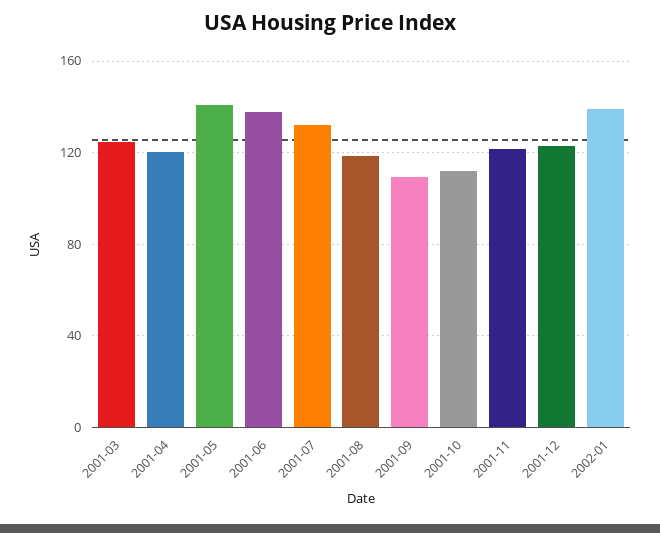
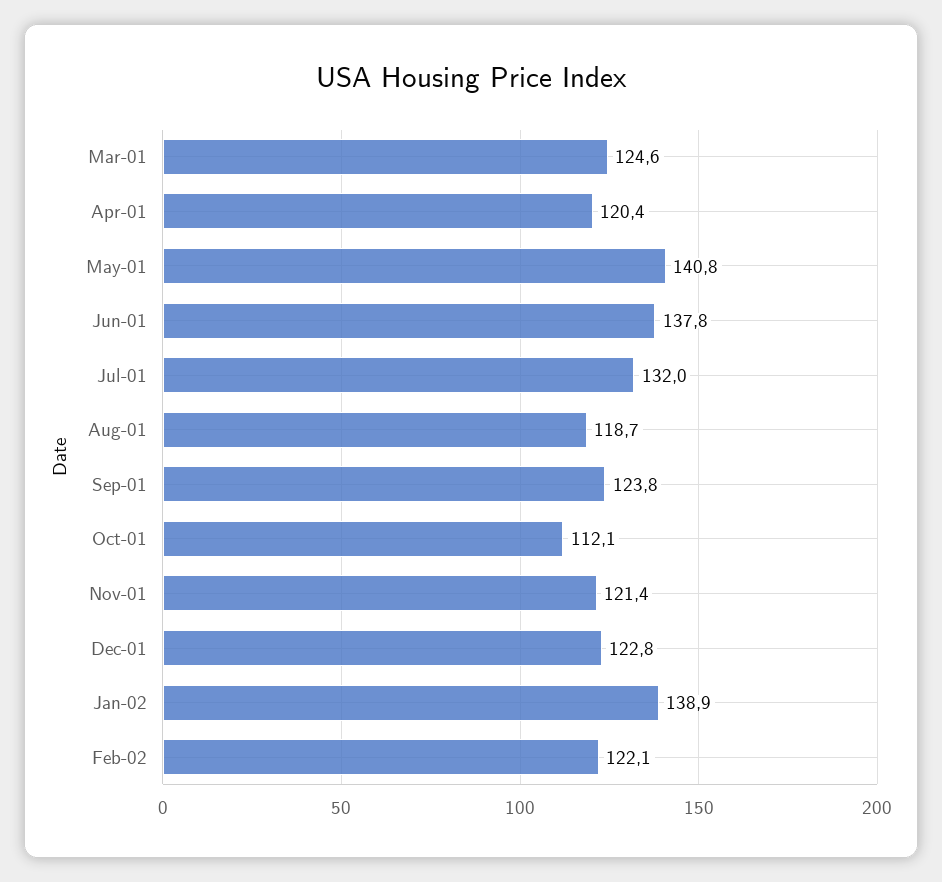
2001-09: 110 -> 123.8
Feb-02: none -> 122.1

